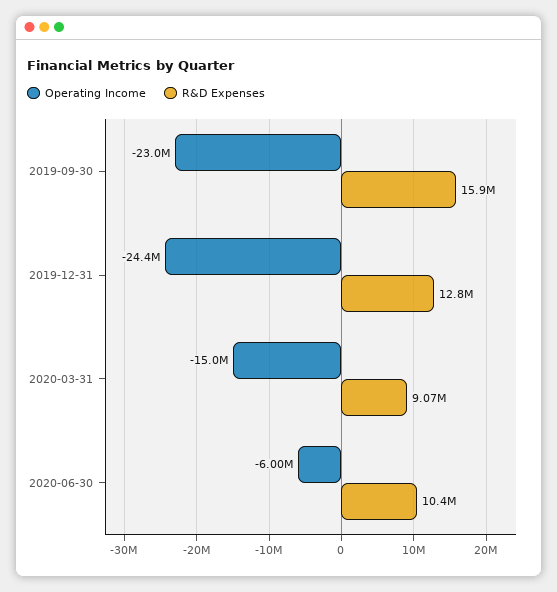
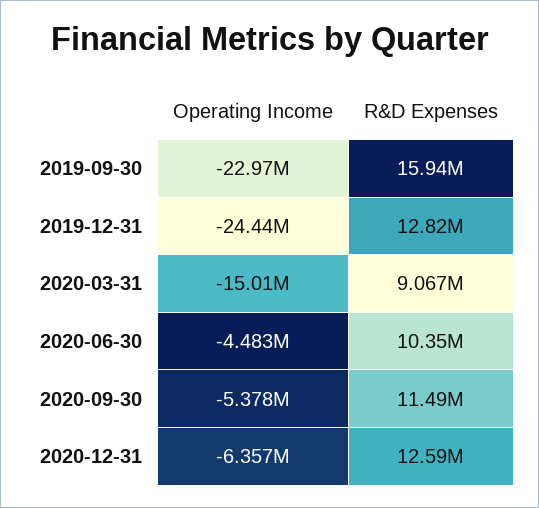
Operating Income, 2020-06-30: -6000000 -> -4483000
Operating Income, 2020-09-30: none -> -5378000
R&D Expenses, 2020-09-30: none -> 11490000
Operating Income, 2020-12-31: none -> -6357000
R&D Expenses, 2020-12-31: none -> 12590000

